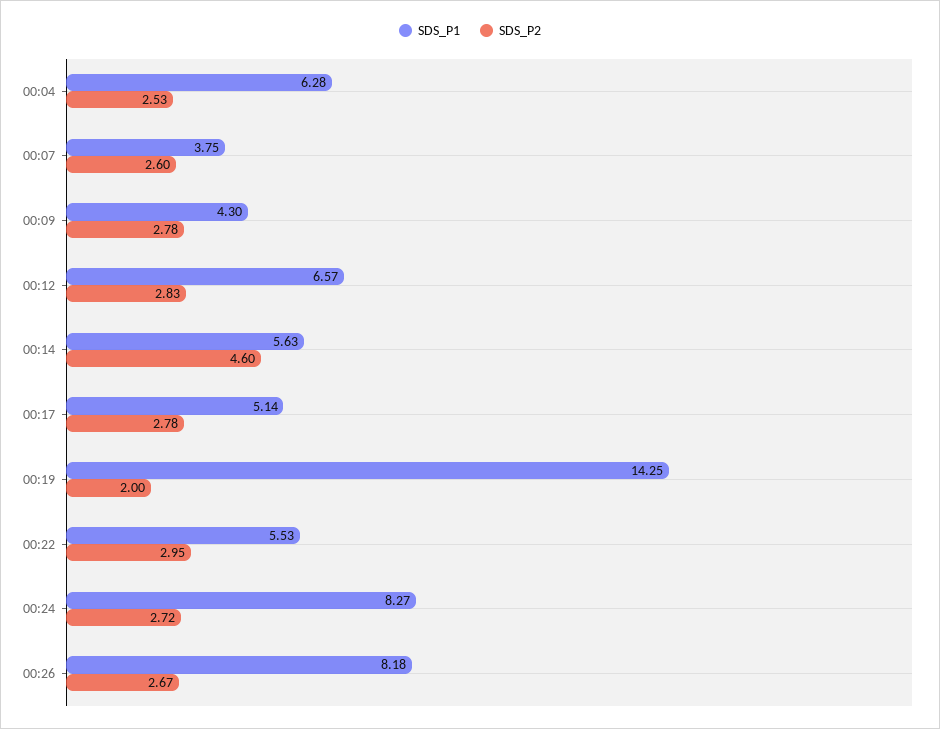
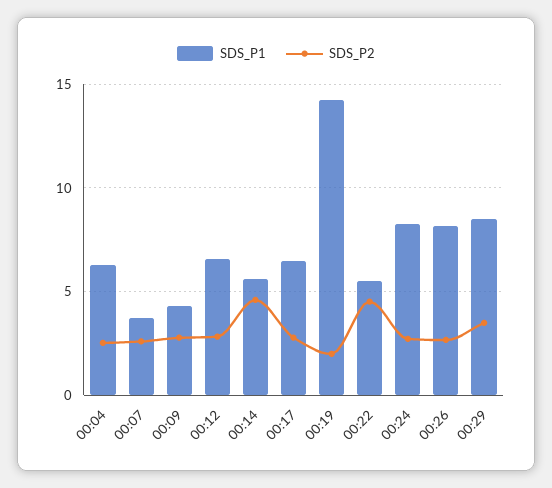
SDS_P1, 00:17: 5.14 -> 6.5
SDS_P2, 00:22: 2.95 -> 4.5
SDS_P1, 00:29: none -> 8.5
SDS_P2, 00:29: none -> 3.5

